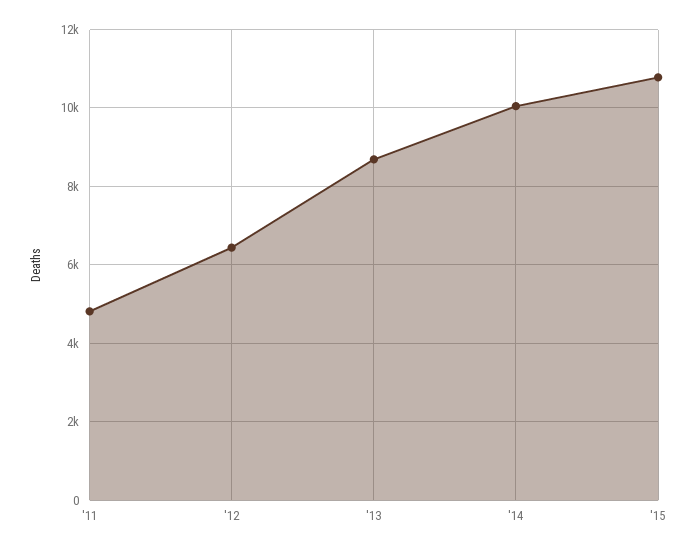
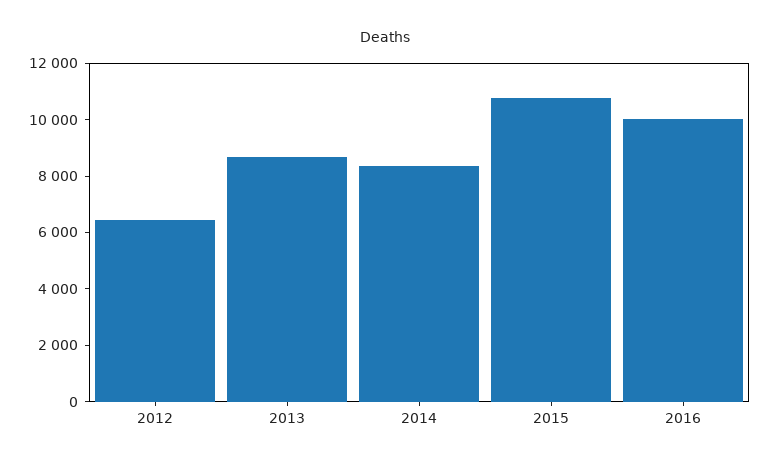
'11: 4800 -> none
'14: 10000 -> 8500
2016: none -> 10000

